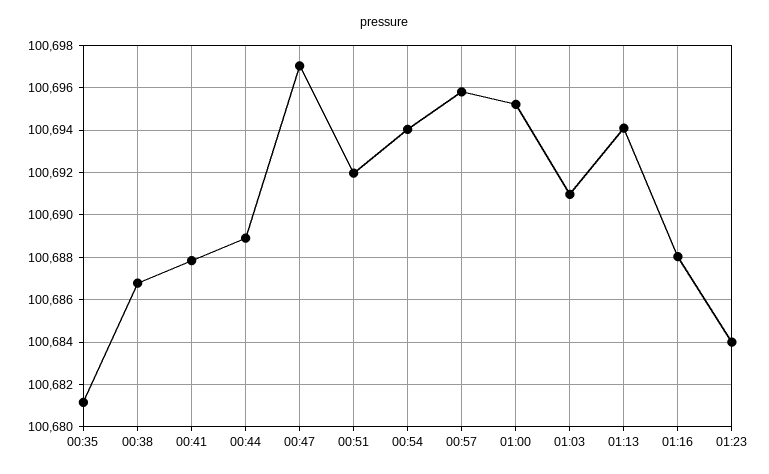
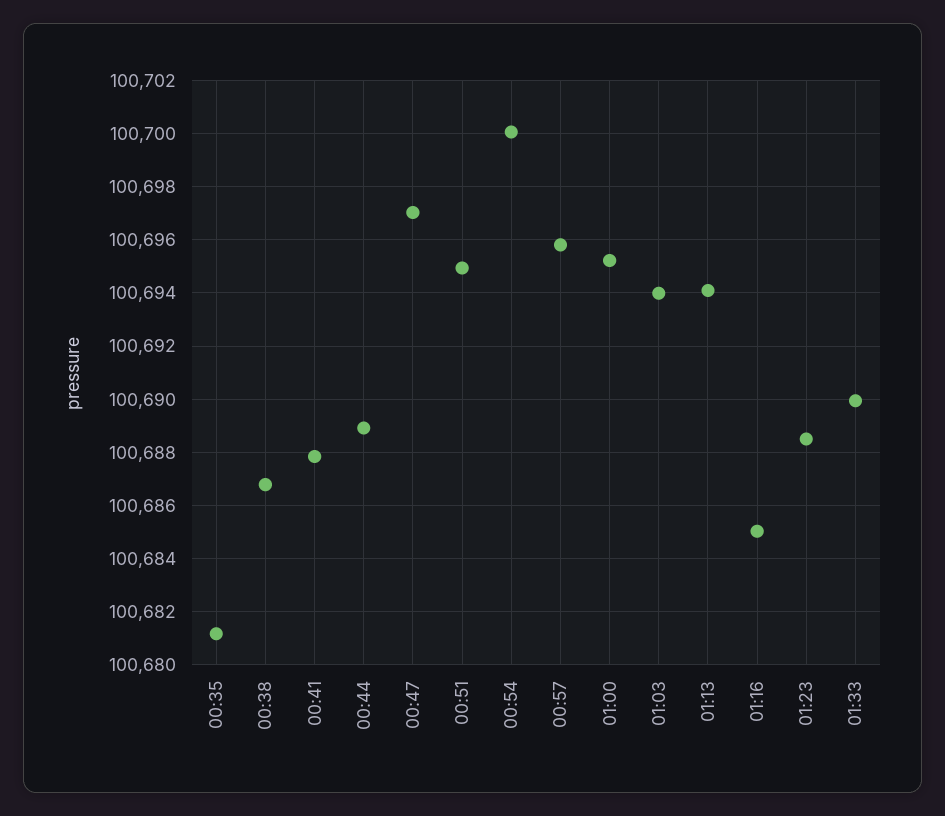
00:51: 100692 -> 100695
00:54: 100694 -> 100700
01:03: 100691 -> 100694
01:16: 100688 -> 100685
01:23: 100684 -> 100688.5
01:33: none -> 100690

